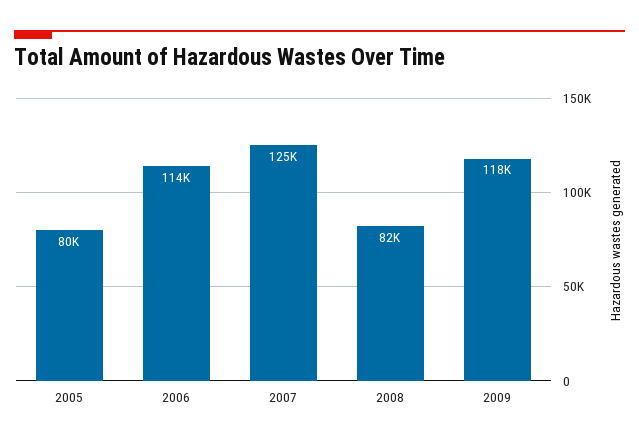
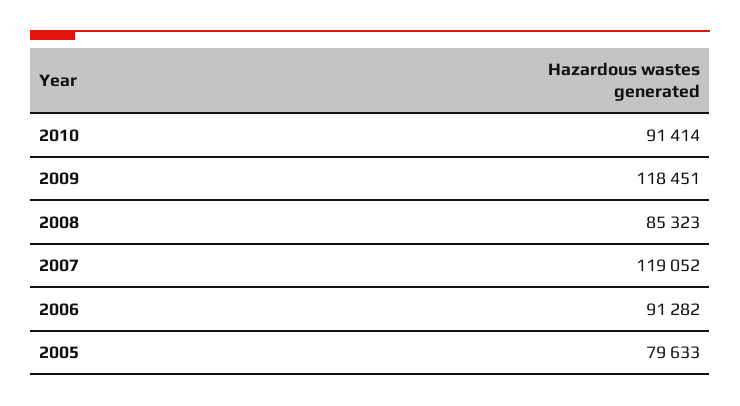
2006: 114000 -> 91282
2007: 125000 -> 119052
2008: 82000 -> 85323
2010: none -> 91414

